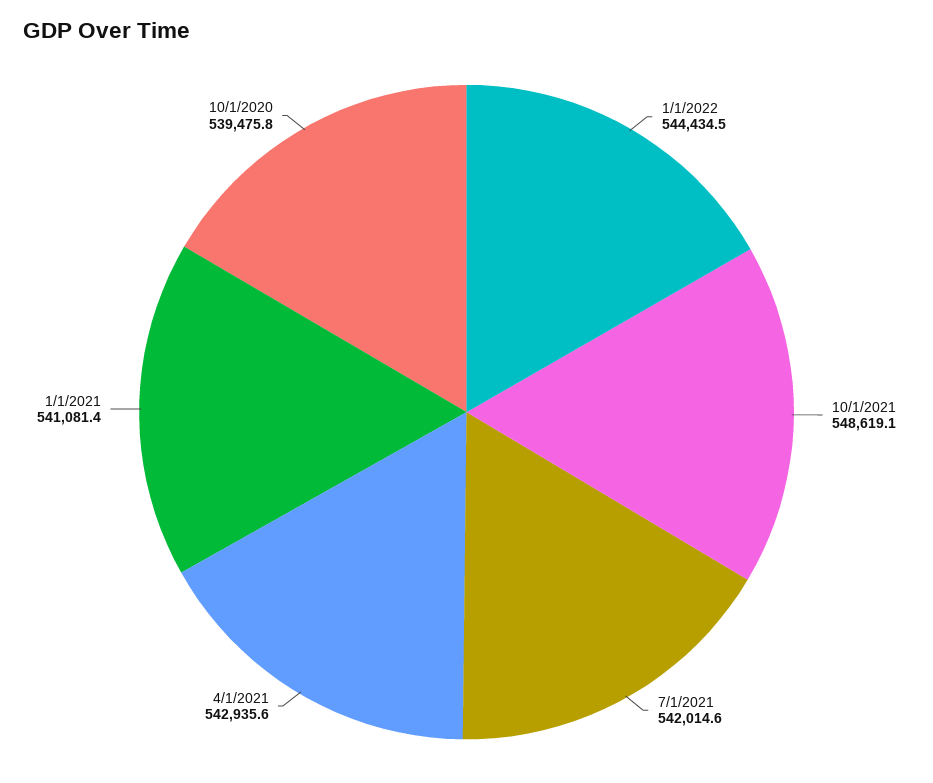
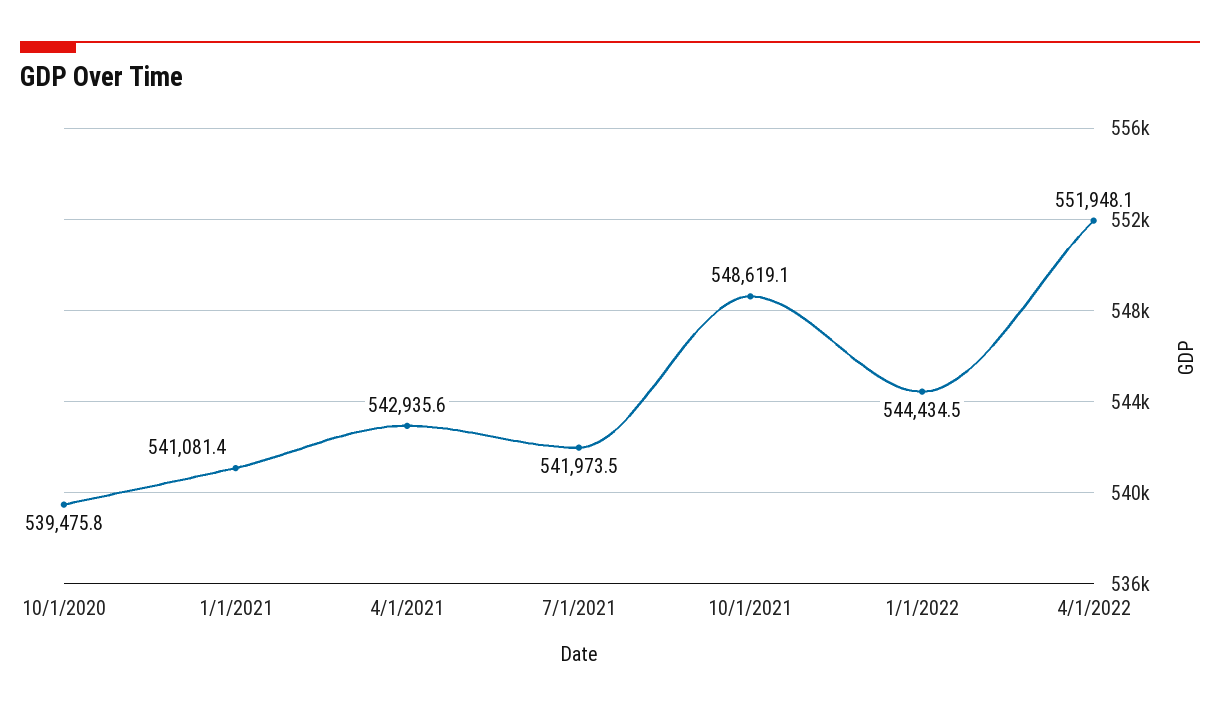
7/1/2021: 542014.6 -> 541973.5
4/1/2022: none -> 551948.1

